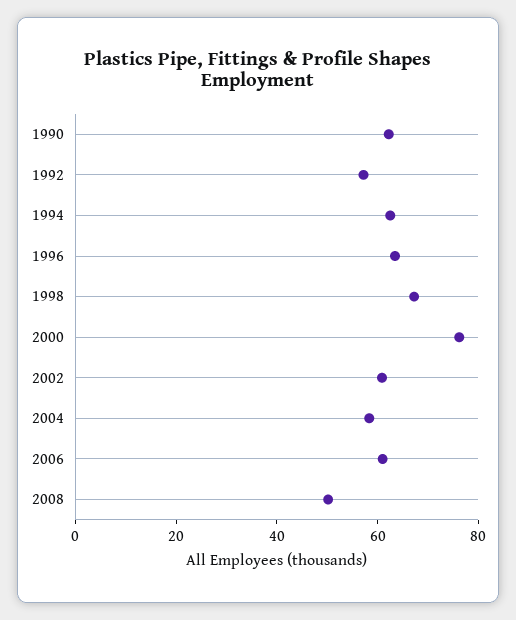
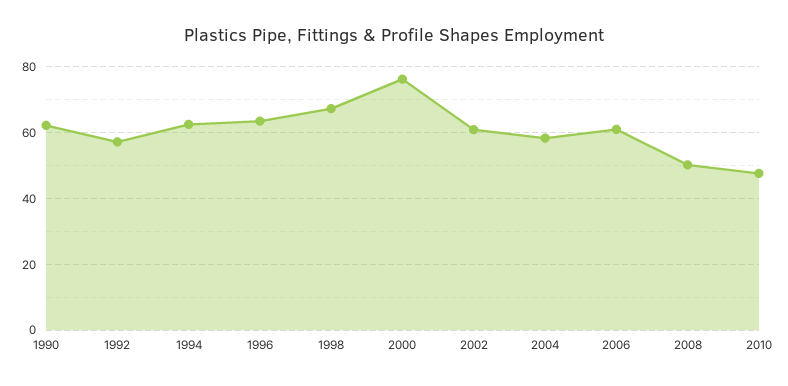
2010: none -> 48

